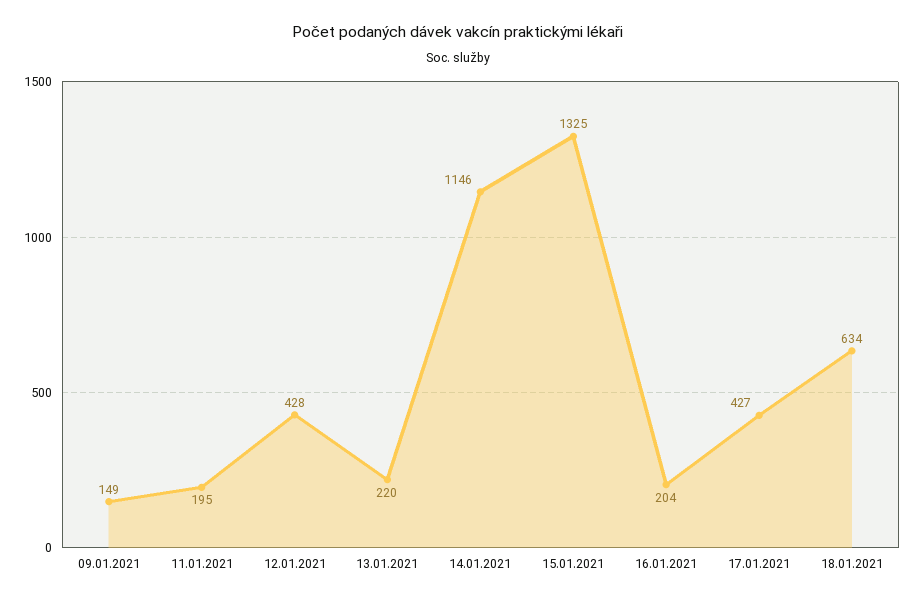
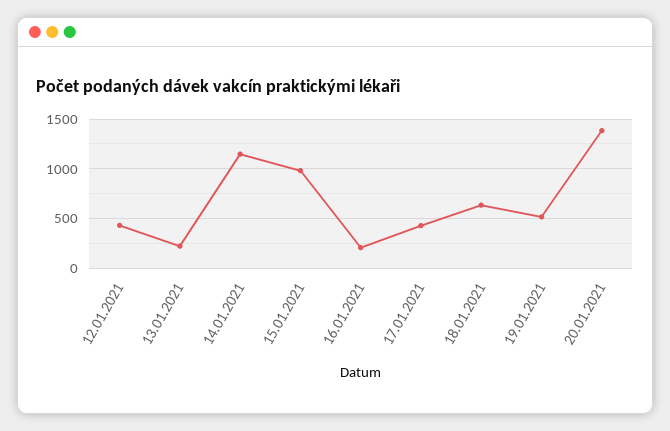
09.01.2021: 149 -> none
11.01.2021: 195 -> none
15.01.2021: 1325 -> 1000
19.01.2021: none -> 500
20.01.2021: none -> 1400

